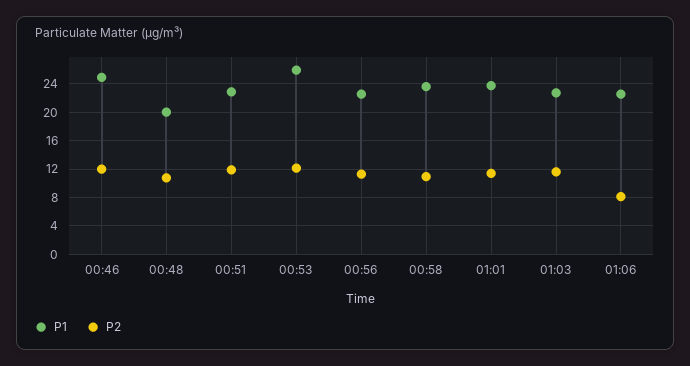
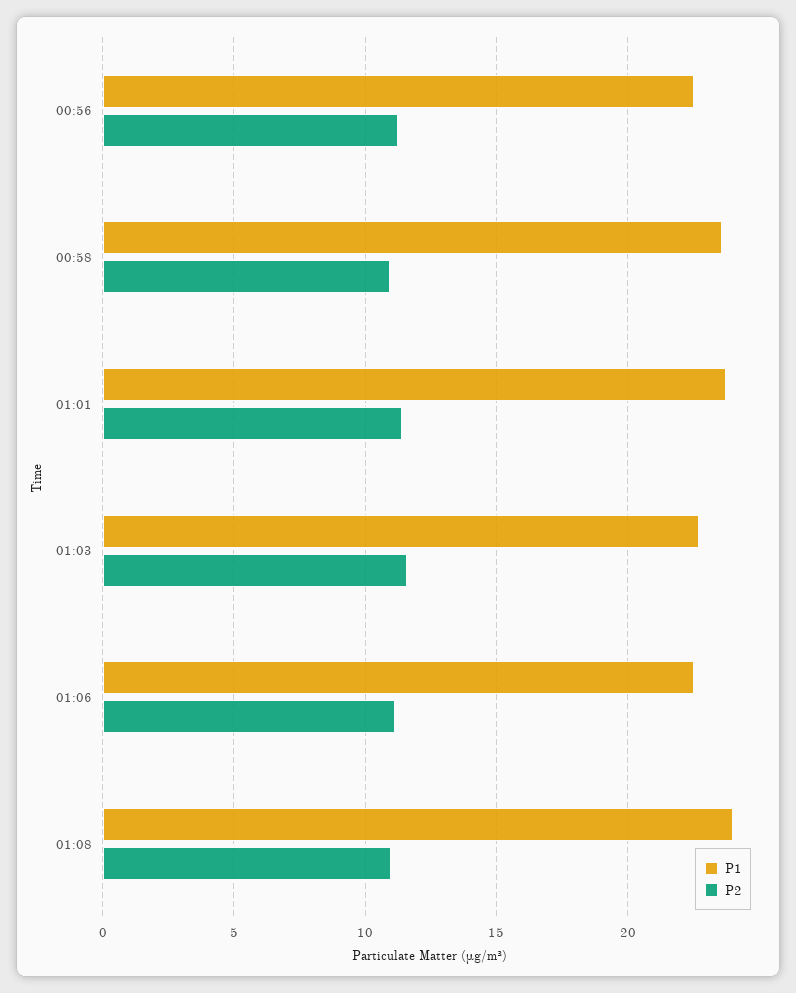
P1, 00:46: 25 -> none
P2, 00:46: 12 -> none
P1, 00:48: 20 -> none
P2, 00:48: 11 -> none
P1, 00:51: 23 -> none
P2, 00:51: 12 -> none
P1, 00:53: 26 -> none
P2, 00:53: 12 -> none
P2, 01:06: 8 -> 11
P1, 01:08: none -> 24
P2, 01:08: none -> 11

